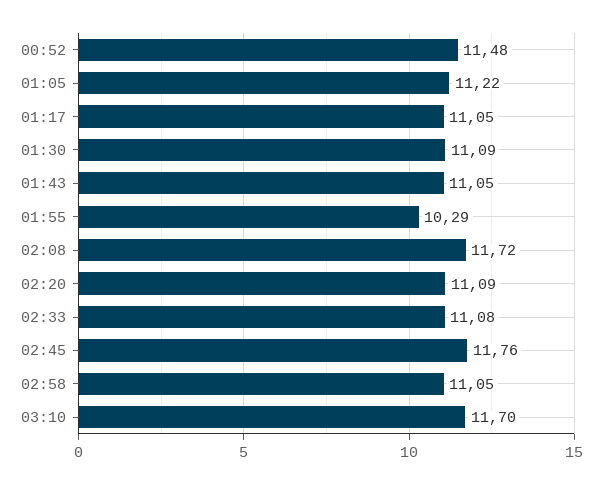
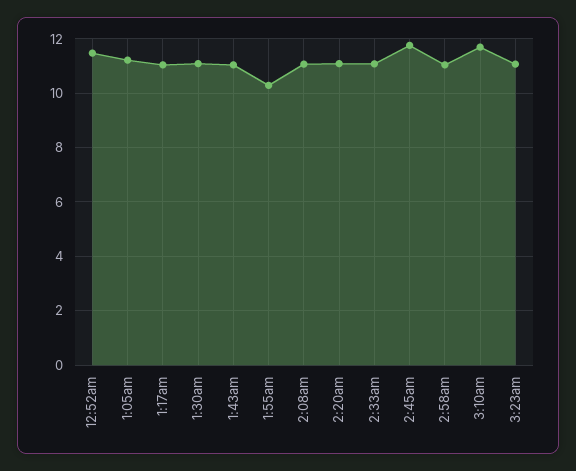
02:08: 11.72 -> 11
3:23am: none -> 11

